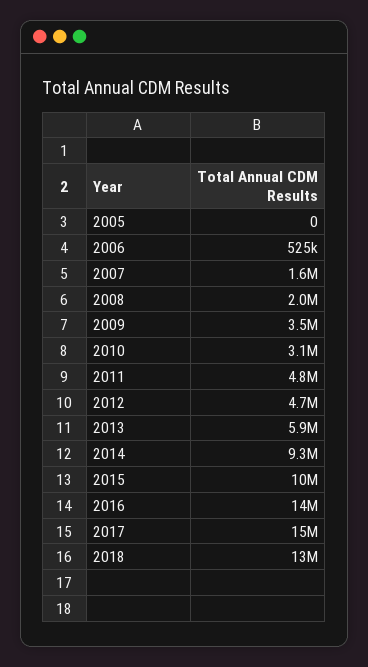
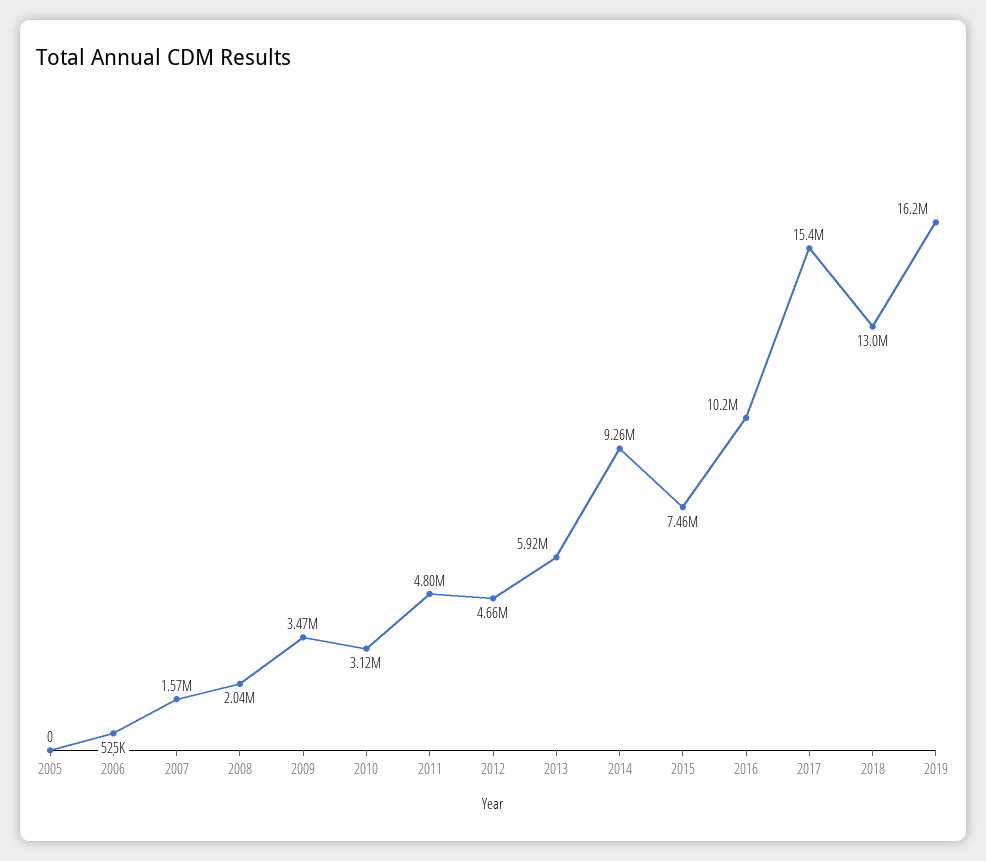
2015: 10000000 -> 7460000
2016: 14000000 -> 10200000
2019: none -> 16200000

